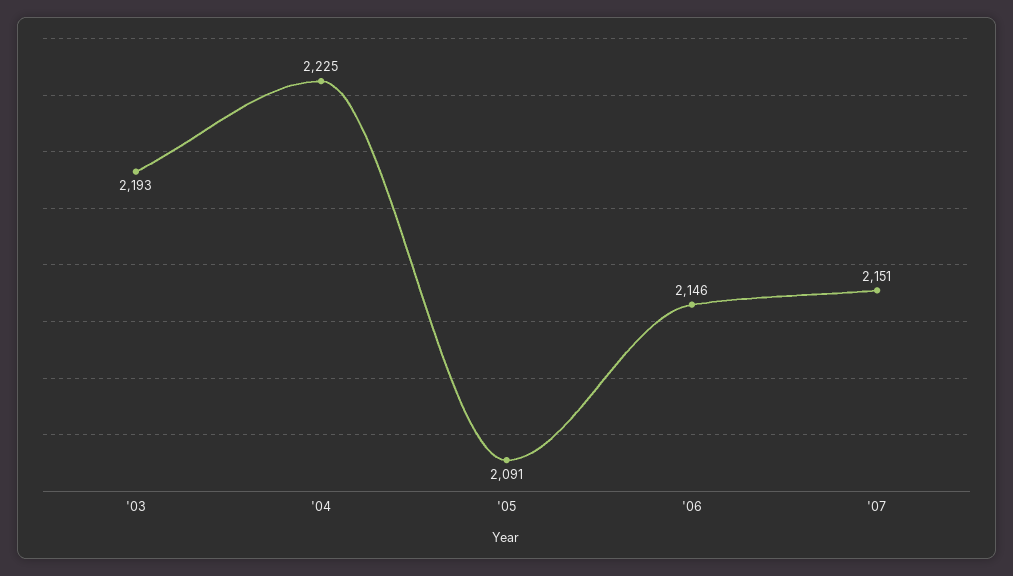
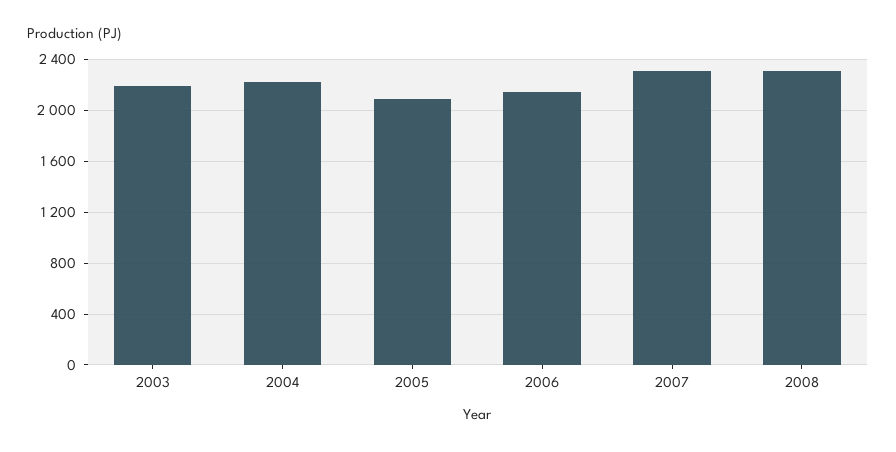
'07: 2151 -> 2300
2008: none -> 2300

